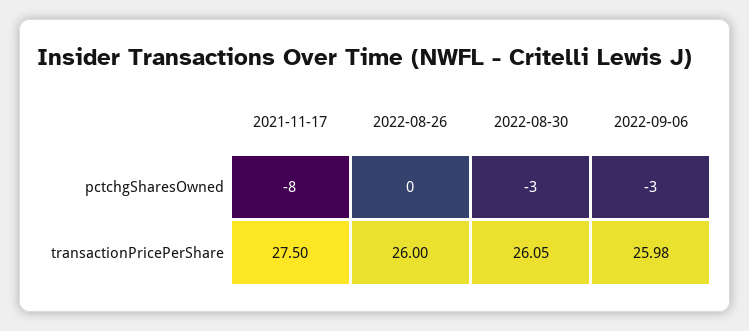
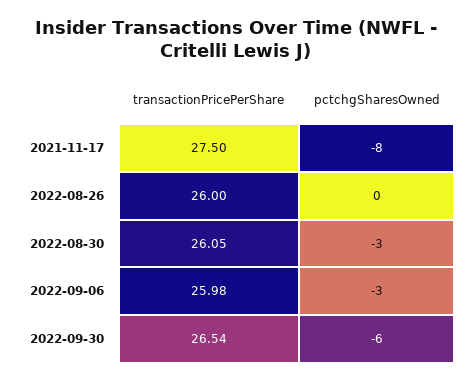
2022-09-30, transactionPricePerShare: none -> 26.54
2022-09-30, pctchgSharesOwned: none -> -6

